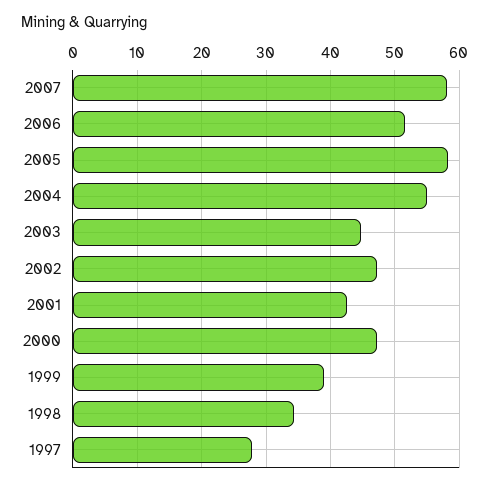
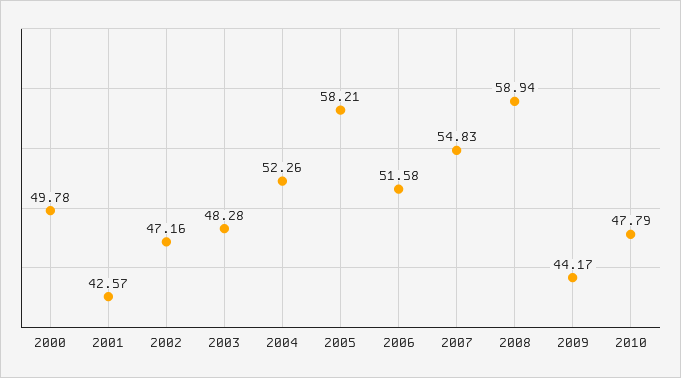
2007: 58 -> 54.83
2004: 55 -> 52.26
2003: 45 -> 48.28
2000: 47 -> 49.78
1999: 39 -> none
1998: 34 -> none
1997: 28 -> none
2008: none -> 58.94
2009: none -> 44.17
2010: none -> 47.79

